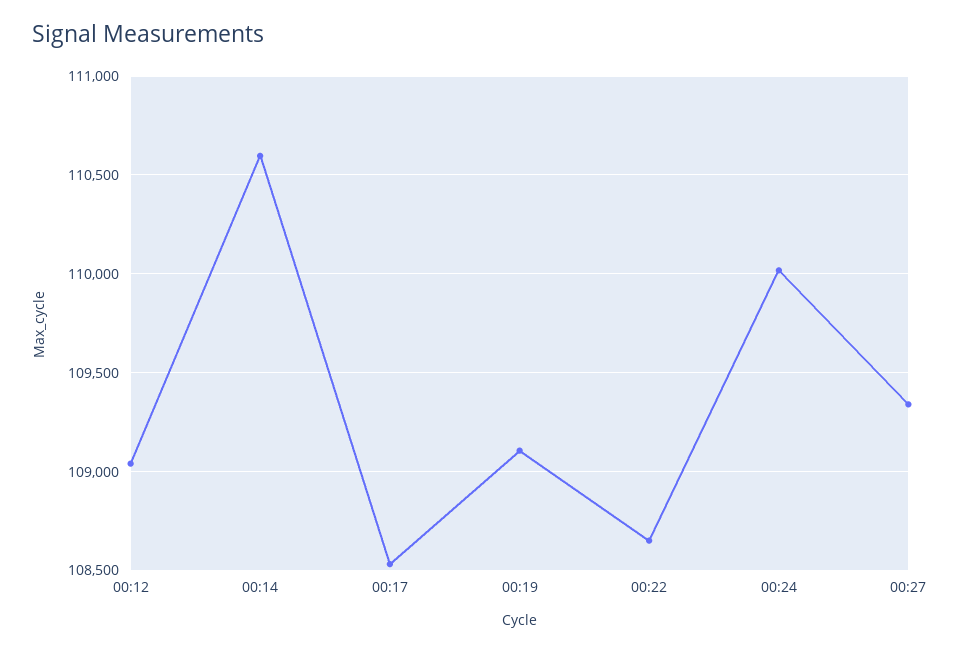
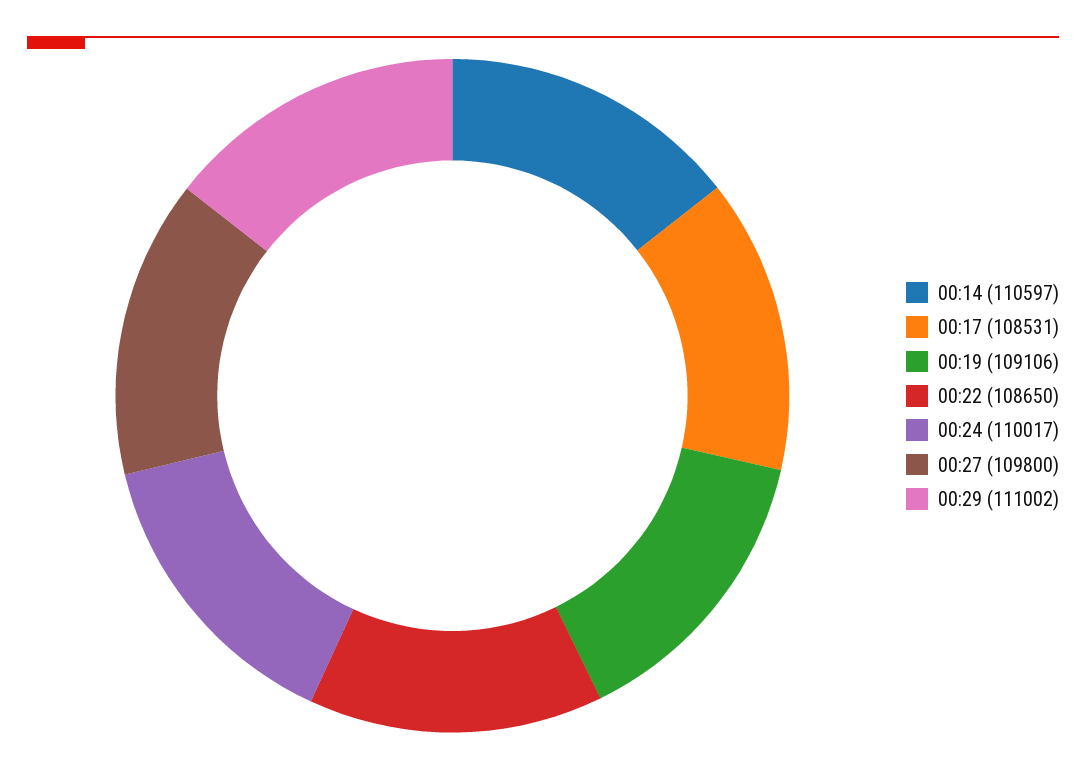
00:12: 109050 -> none
00:27: 109350 -> 109800
00:29: none -> 111002

